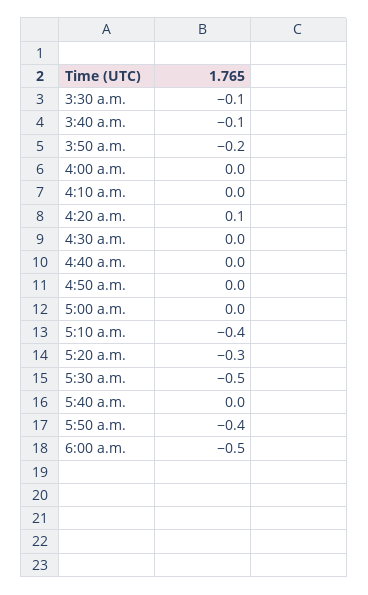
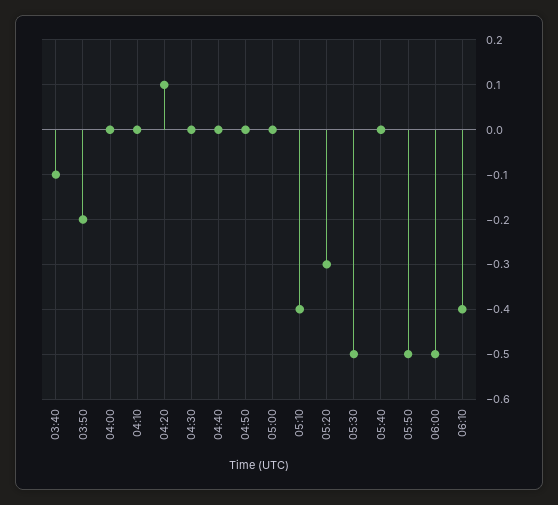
3:30 a.m.: -0.1 -> none
5:50 a.m.: -0.4 -> -0.5
06:10: none -> -0.4

